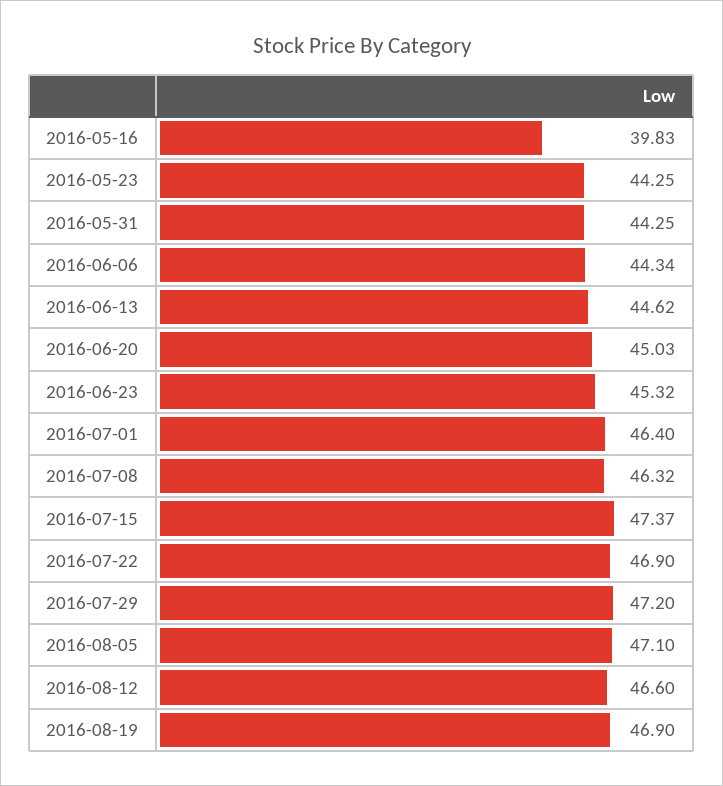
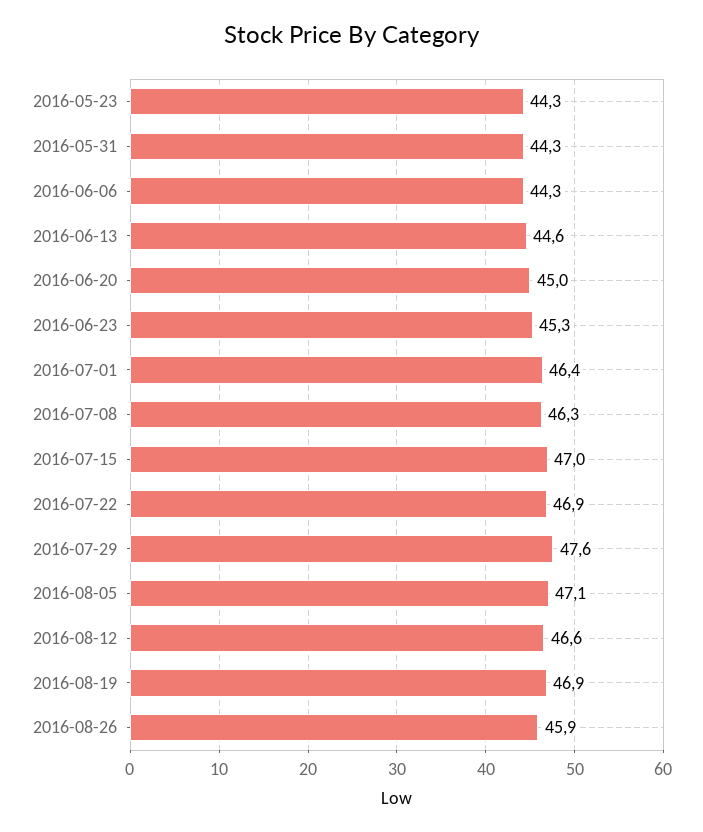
2016-05-16: 39.83 -> none
2016-07-15: 47.37 -> 47
2016-07-29: 47.2 -> 47.6
2016-08-26: none -> 45.9

